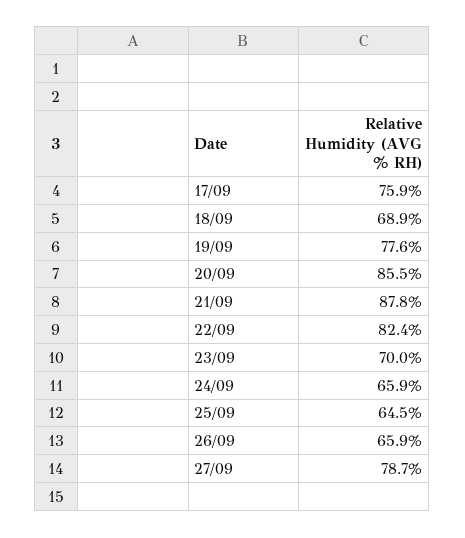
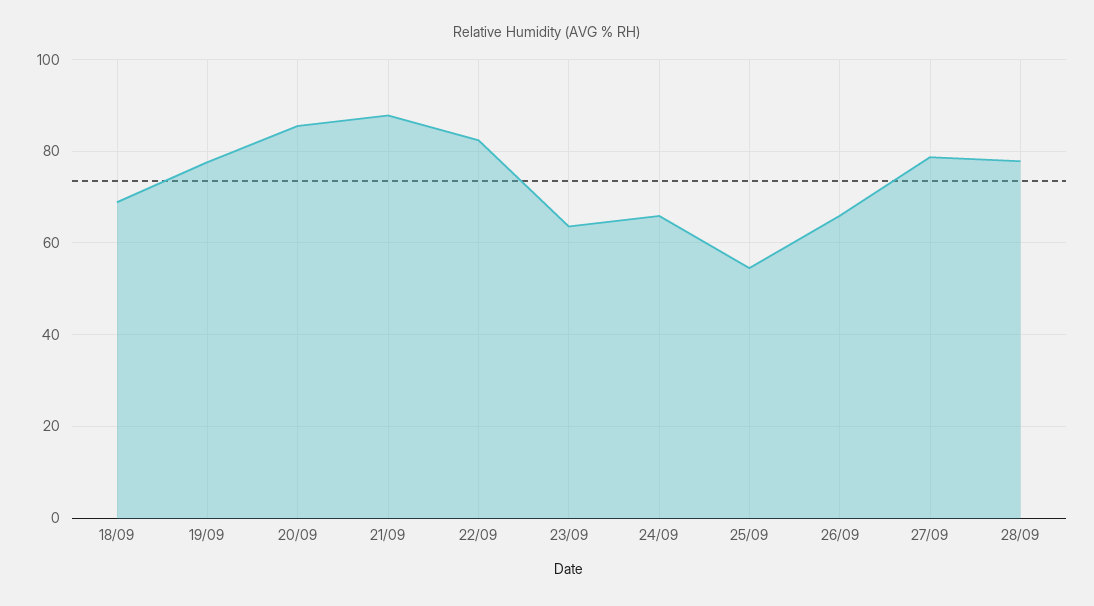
17/09: 75.9 -> none
23/09: 70 -> 64
25/09: 64.5 -> 54
28/09: none -> 78

